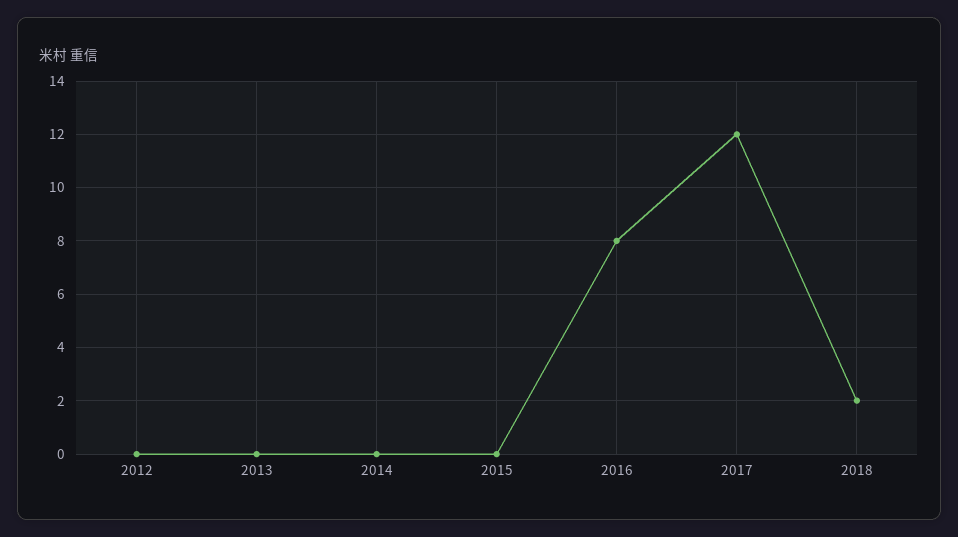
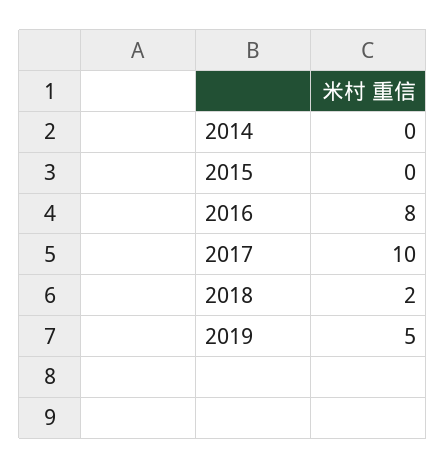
2012: 0 -> none
2013: 0 -> none
2017: 12 -> 10
2019: none -> 5

